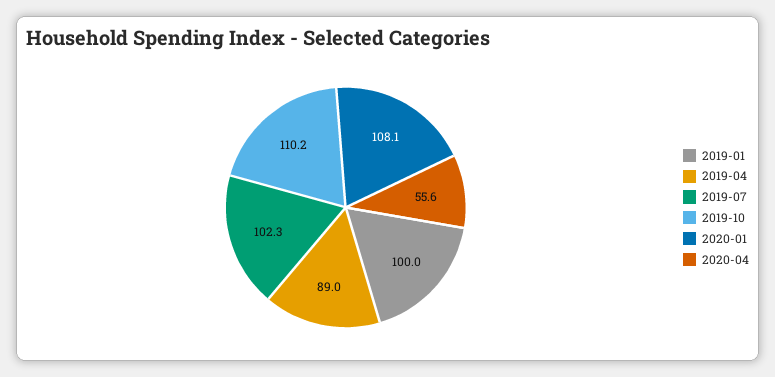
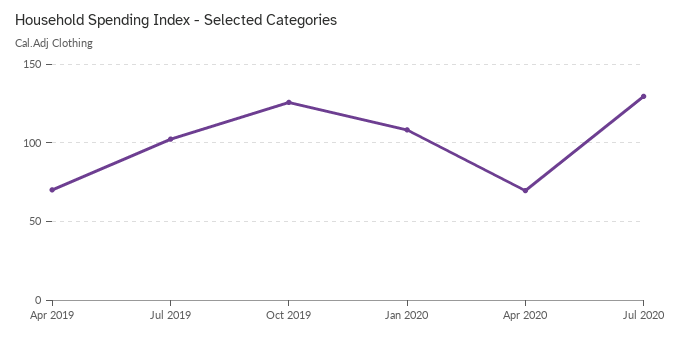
2019-01: 100 -> none
2019-04: 89 -> 70
2019-10: 110.2 -> 125
2020-04: 55.6 -> 70
Jul 2020: none -> 130

